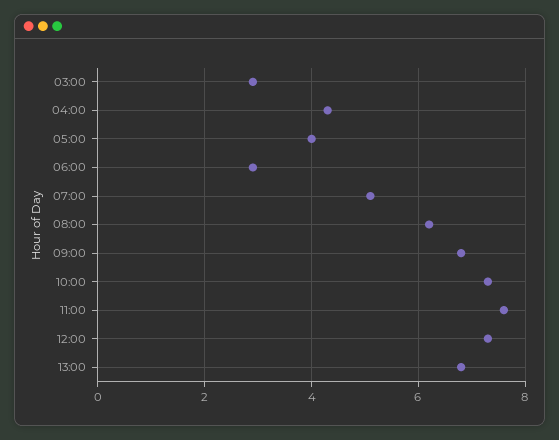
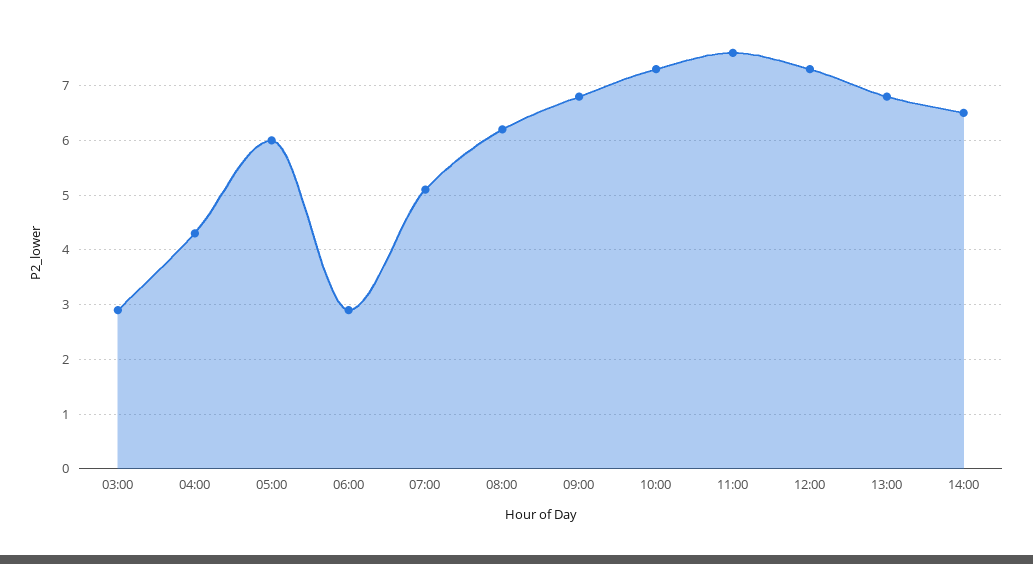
05:00: 4 -> 6
14:00: none -> 6.5

